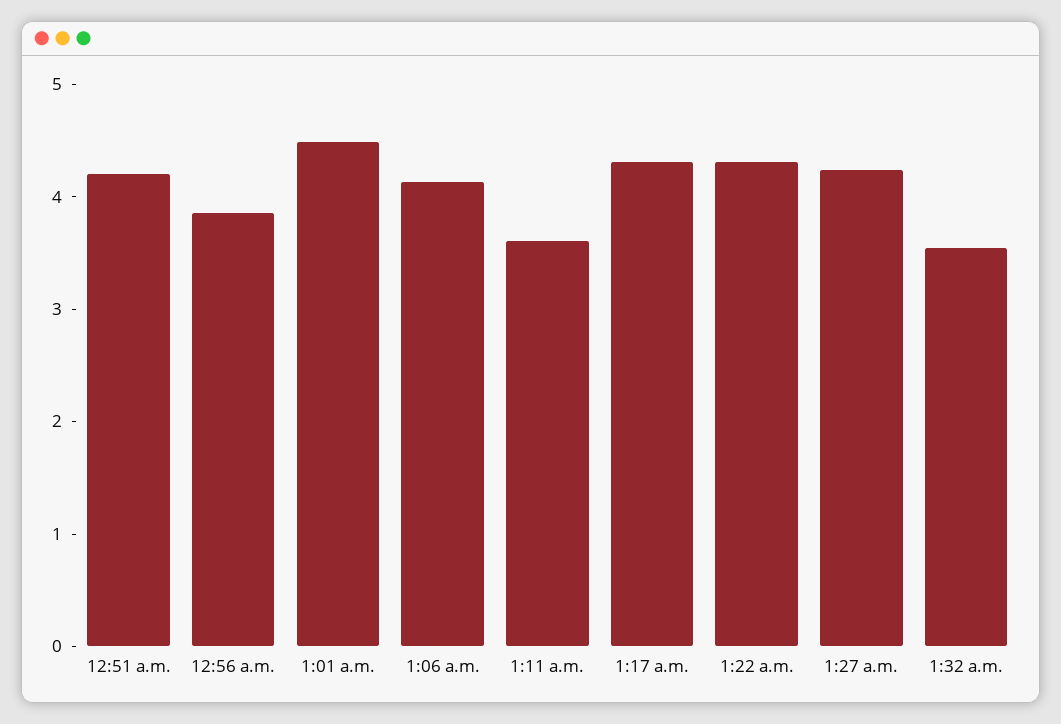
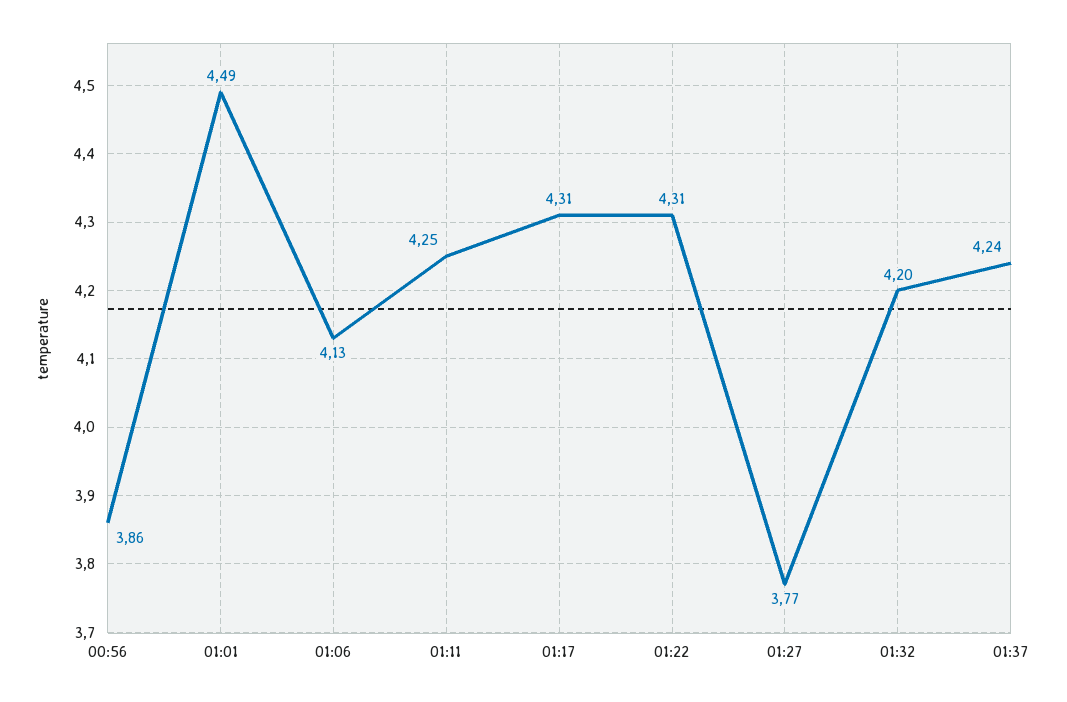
12:51 a.m.: 4.2 -> none
1:11 a.m.: 3.6 -> 4.25
1:27 a.m.: 4.2 -> 3.77
1:32 a.m.: 3.6 -> 4.2
01:37: none -> 4.24

